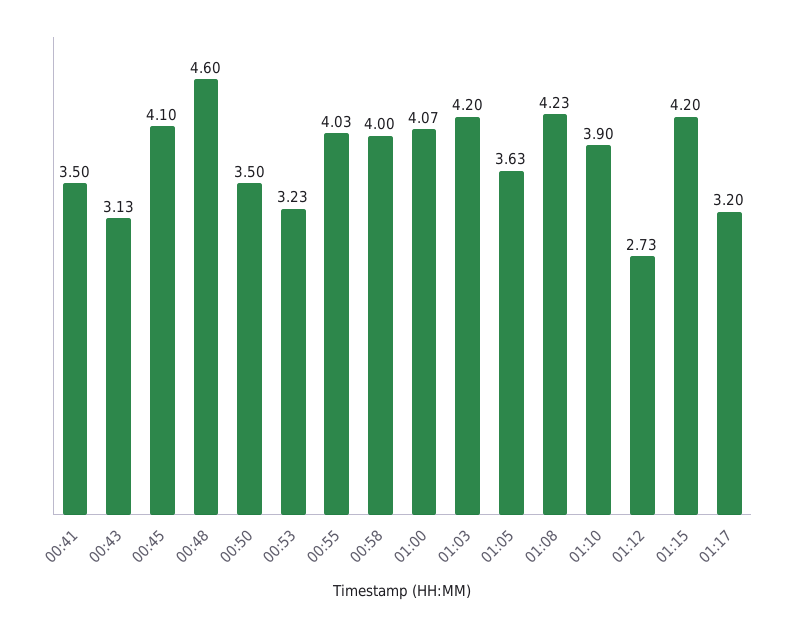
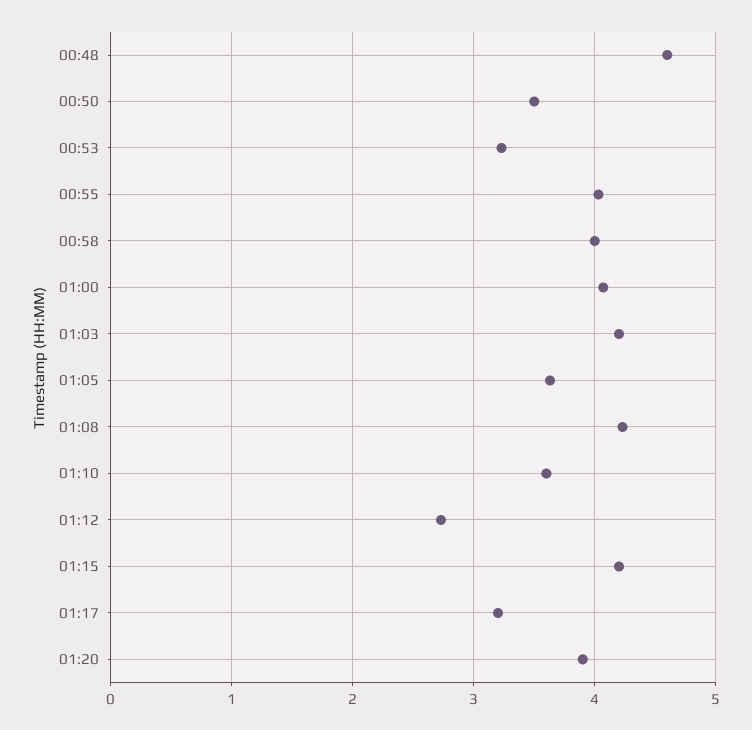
00:41: 3.5 -> none
00:43: 3.13 -> none
00:45: 4.1 -> none
01:10: 3.9 -> 3.6
01:20: none -> 3.9

